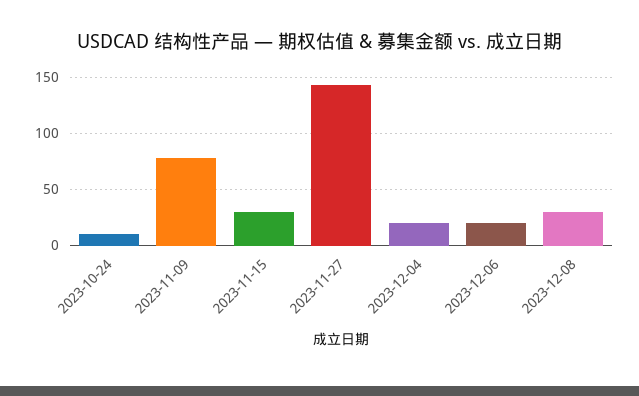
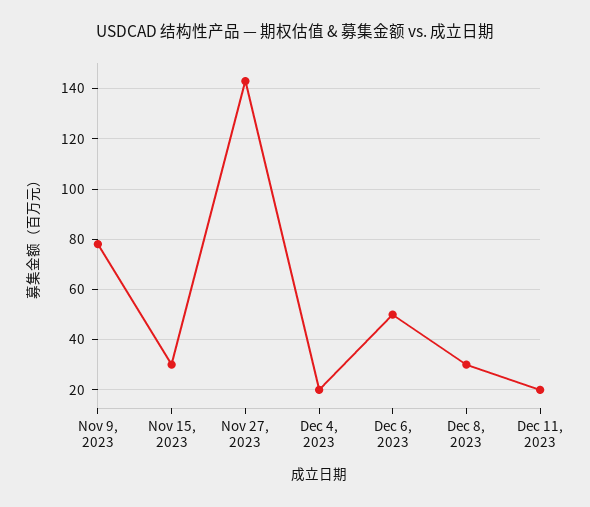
2023-10-24: 10 -> none
2023-12-06: 20 -> 50
Dec 11, 2023: none -> 20

